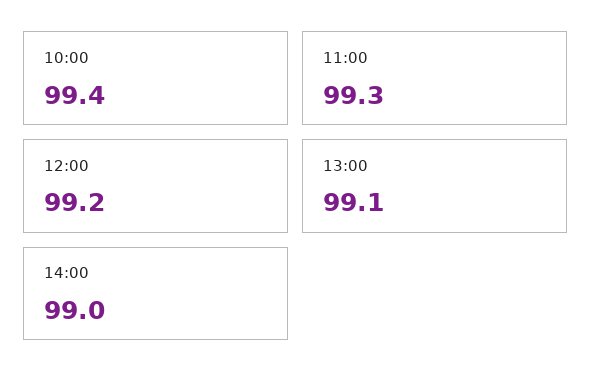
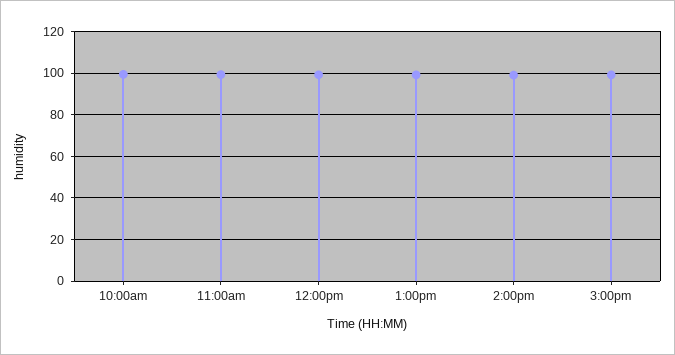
3:00pm: none -> 100

